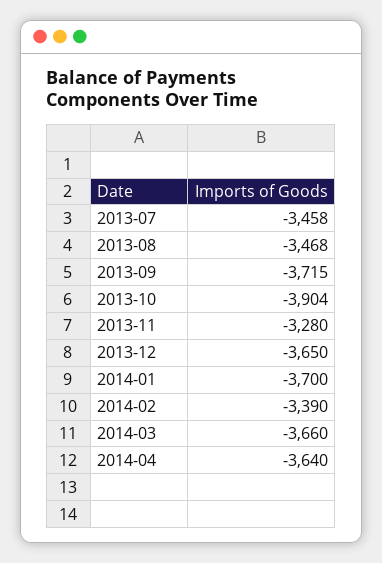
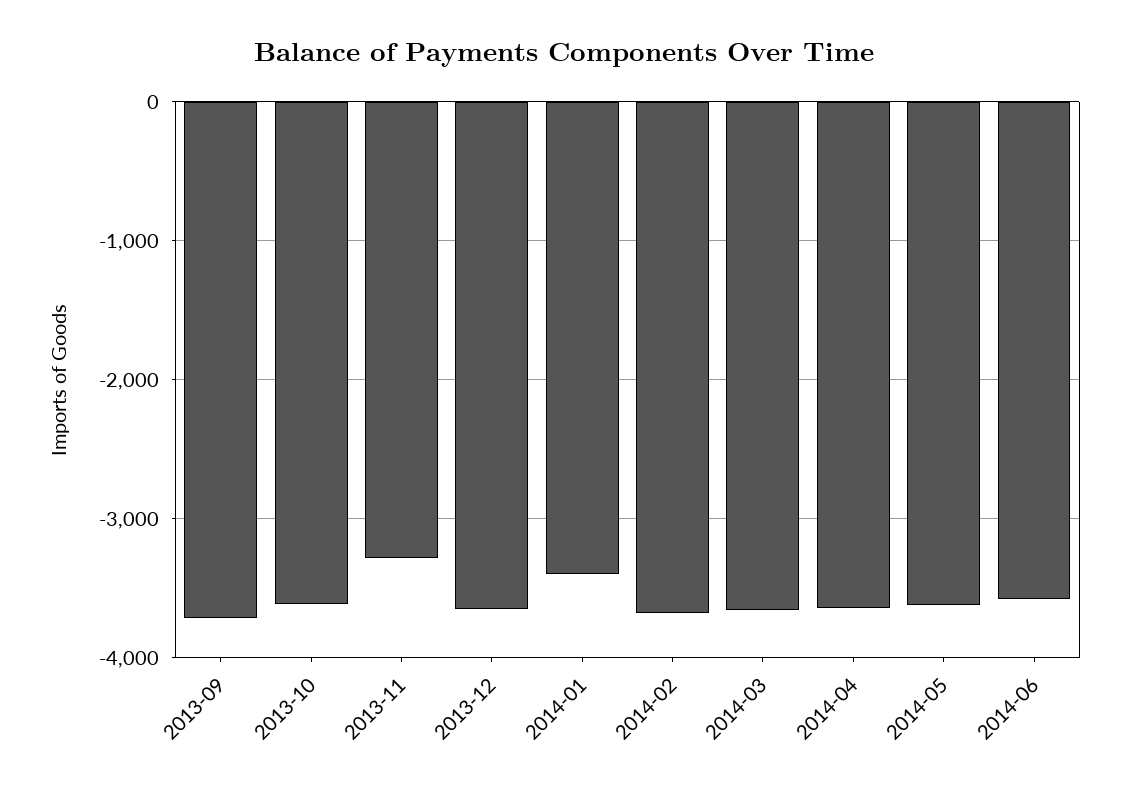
2013-07: -3458 -> none
2013-08: -3468 -> none
2013-10: -3904 -> -3600
2014-01: -3700 -> -3400
2014-02: -3390 -> -3700
2014-05: none -> -3600
2014-06: none -> -3600

